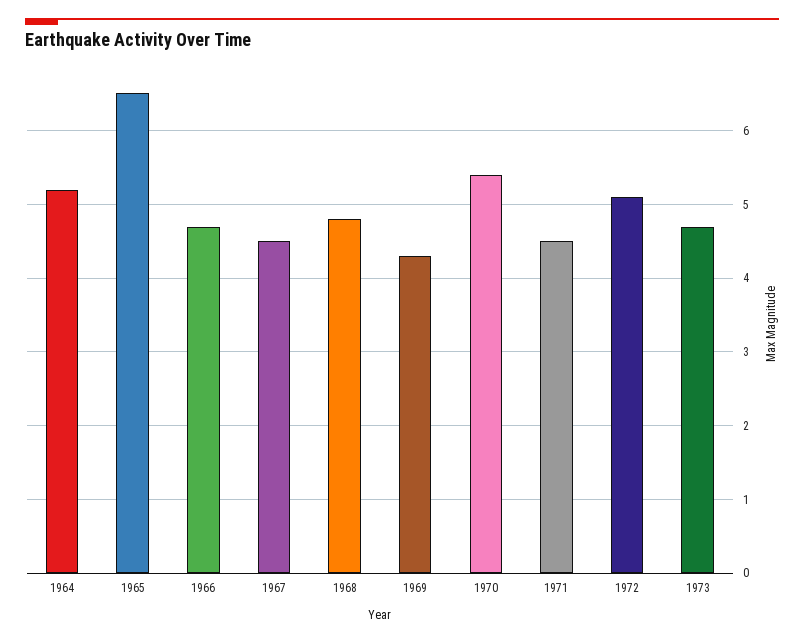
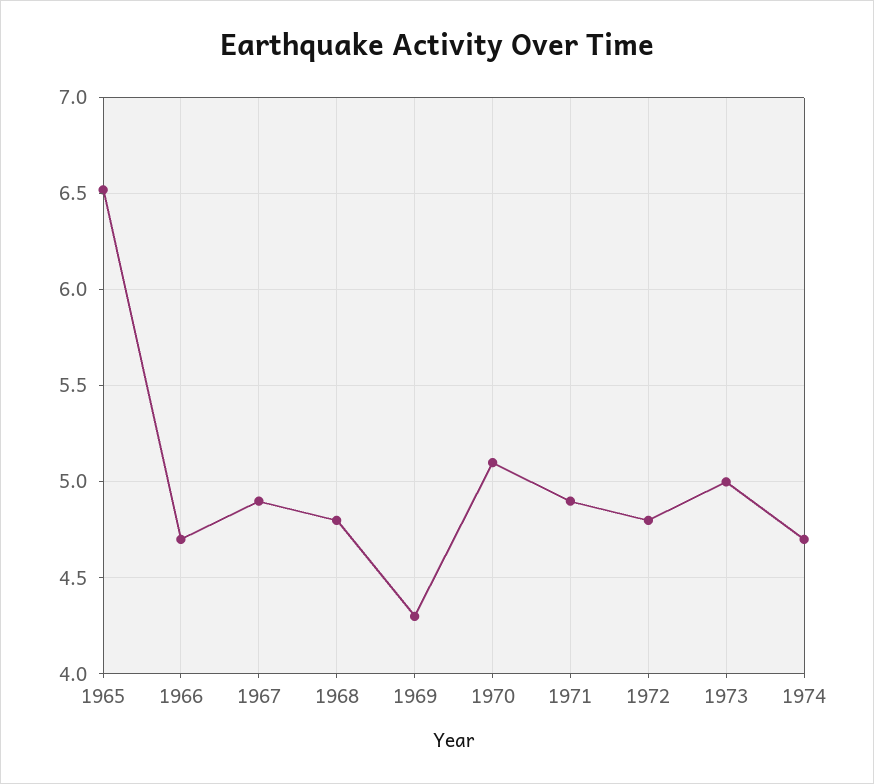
1964: 5.2 -> none
1967: 4.5 -> 4.9
1970: 5.4 -> 5.1
1971: 4.5 -> 4.9
1972: 5.1 -> 4.8
1973: 4.7 -> 5
1974: none -> 4.7

